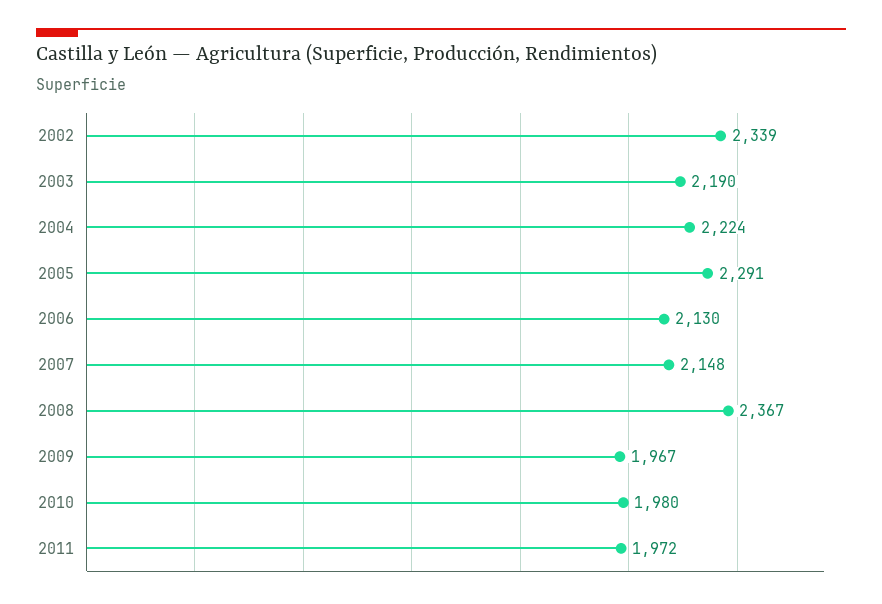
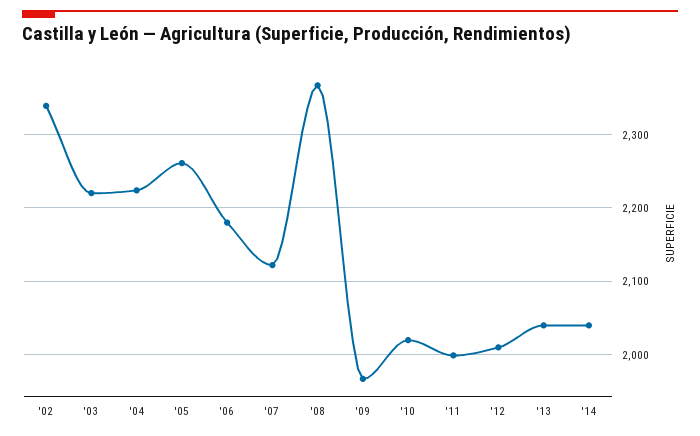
2003: 2190 -> 2220
2005: 2291 -> 2260
2006: 2130 -> 2180
2007: 2148 -> 2120
2010: 1980 -> 2020
2011: 1972 -> 2000
'12: none -> 2010
'13: none -> 2040
'14: none -> 2040

